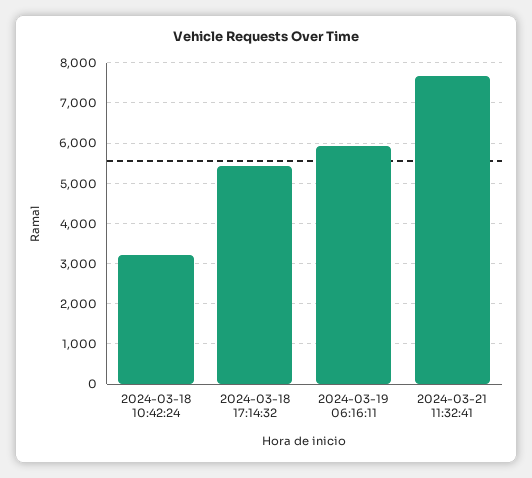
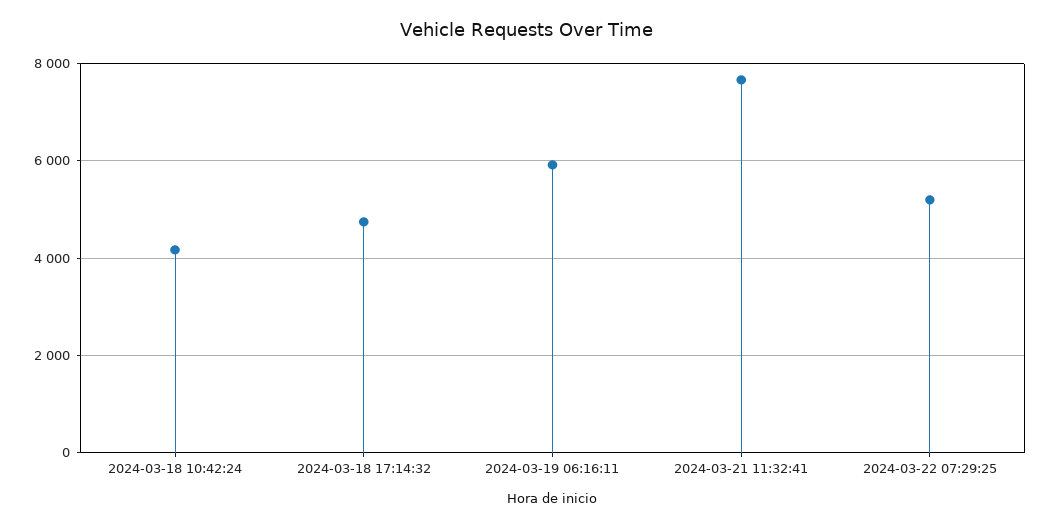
2024-03-18 10:42:24: 3200 -> 4200
2024-03-18 17:14:32: 5400 -> 4800
2024-03-22 07:29:25: none -> 5200

